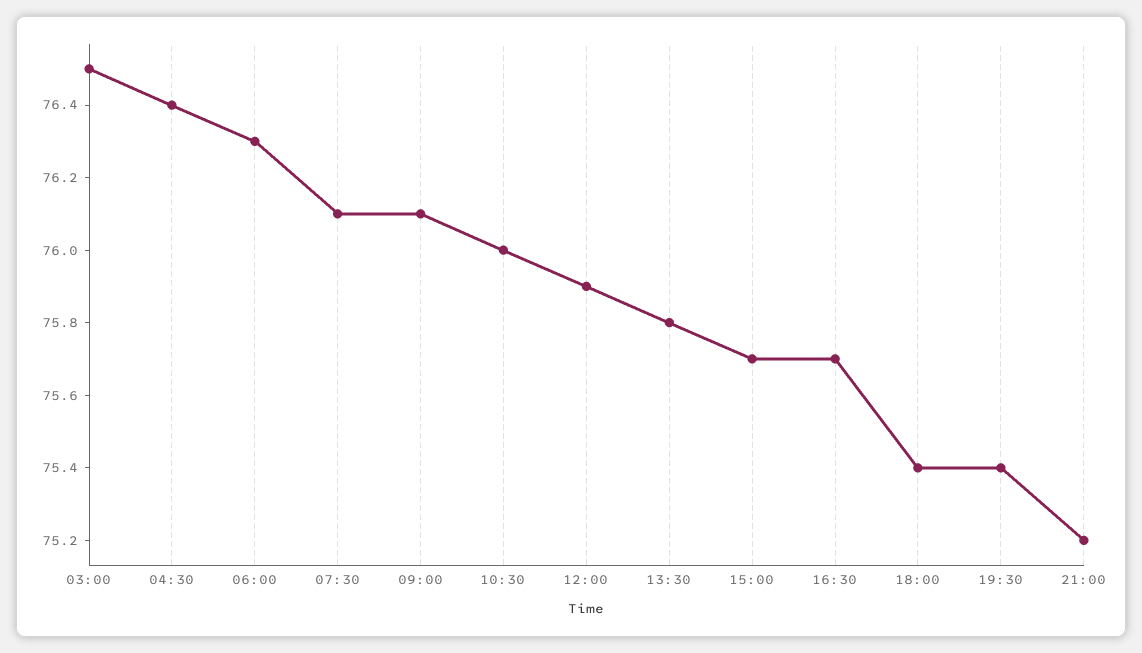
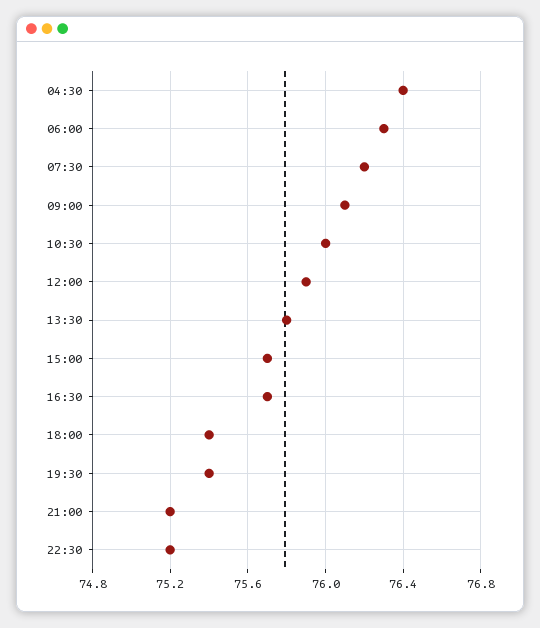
03:00: 76.5 -> none
07:30: 76.1 -> 76.2
22:30: none -> 75.2

